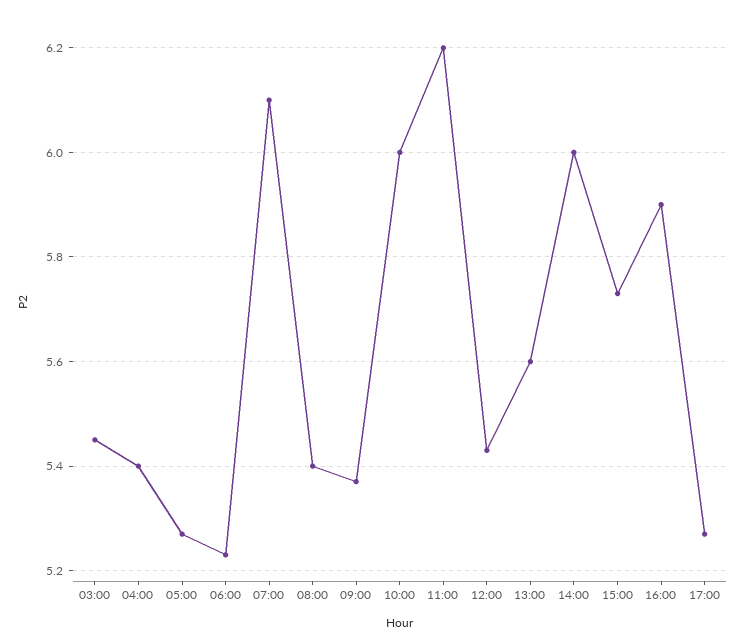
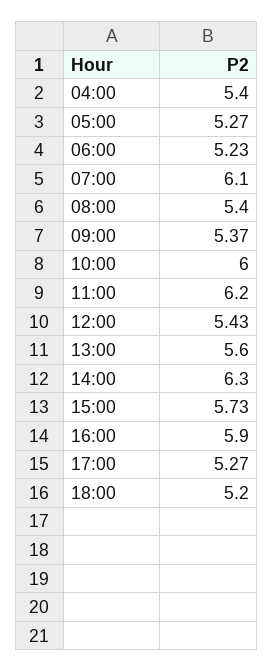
03:00: 5.45 -> none
14:00: 6 -> 6.3
18:00: none -> 5.2

